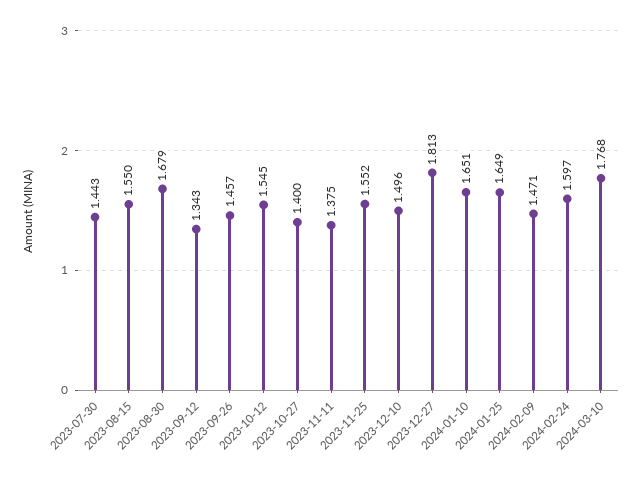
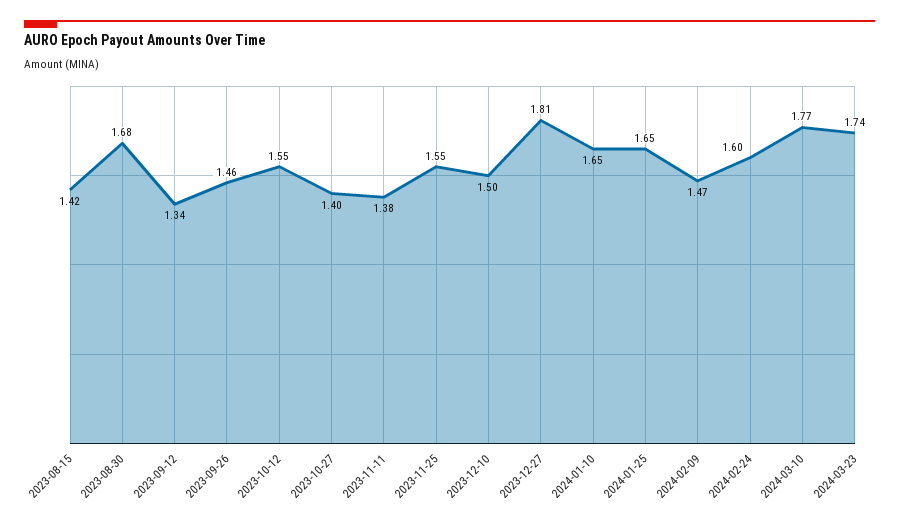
2023-07-30: 1.443 -> none
2023-08-15: 1.55 -> 1.42
2024-03-23: none -> 1.74

